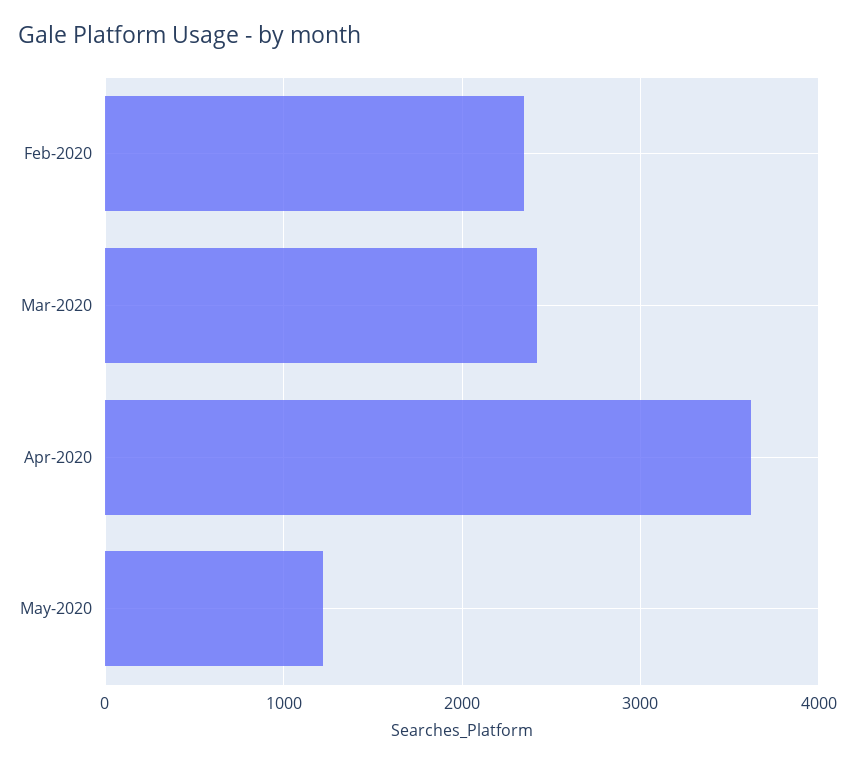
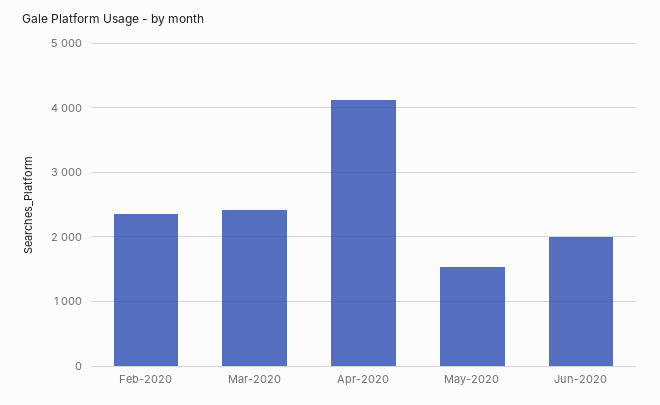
Apr-2020: 3600 -> 4100
May-2020: 1200 -> 1500
Jun-2020: none -> 2000

